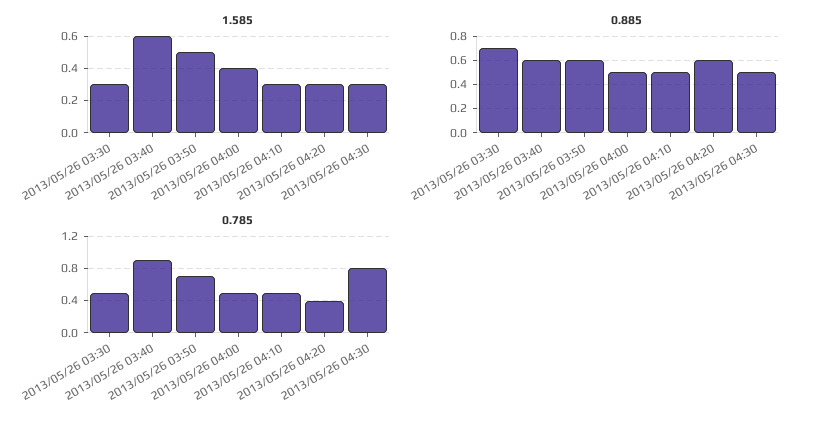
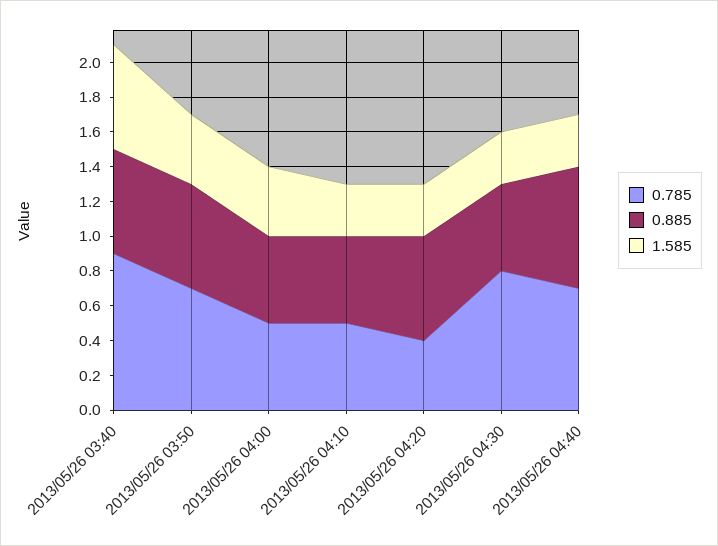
1.585, 2013/05/26 03:30: 0.3 -> none
1.585, 2013/05/26 03:50: 0.5 -> 0.4
0.885, 2013/05/26 03:30: 0.7 -> none
0.785, 2013/05/26 03:30: 0.5 -> none
0.785, 2013/05/26 04:40: none -> 0.7
0.885, 2013/05/26 04:40: none -> 0.7
1.585, 2013/05/26 04:40: none -> 0.3

